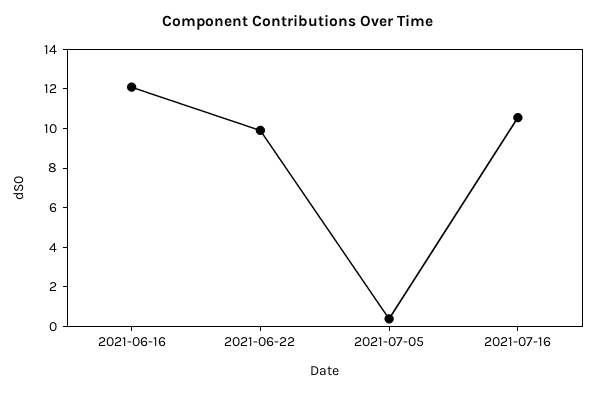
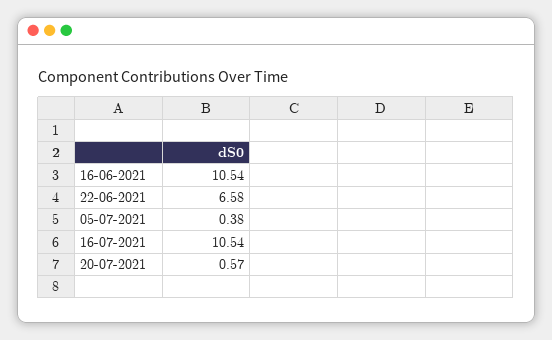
2021-06-16: 12 -> 10.54
2021-06-22: 10 -> 6.58
20-07-2021: none -> 0.57

